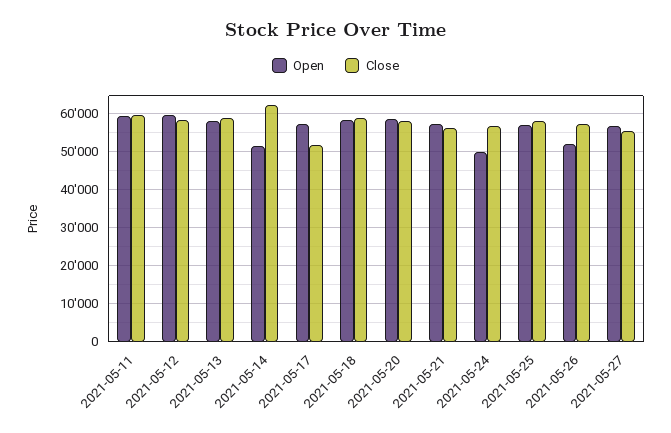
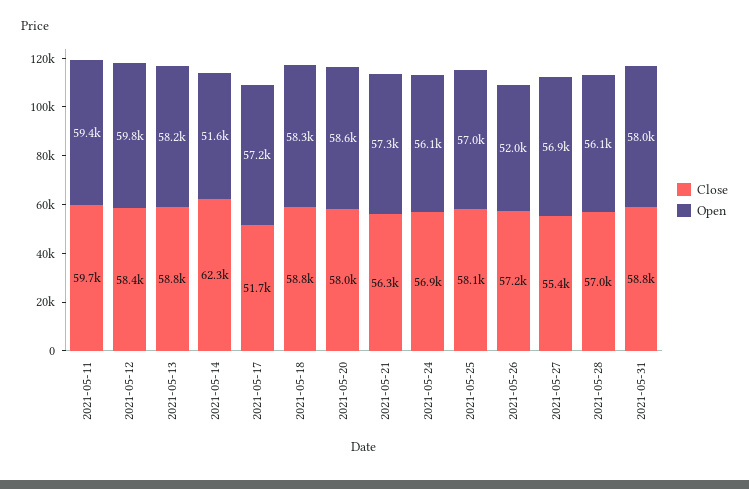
Open, 2021-05-24: 50000 -> 56100
Close, 2021-05-28: none -> 57000
Open, 2021-05-28: none -> 56100
Close, 2021-05-31: none -> 58800
Open, 2021-05-31: none -> 58000

